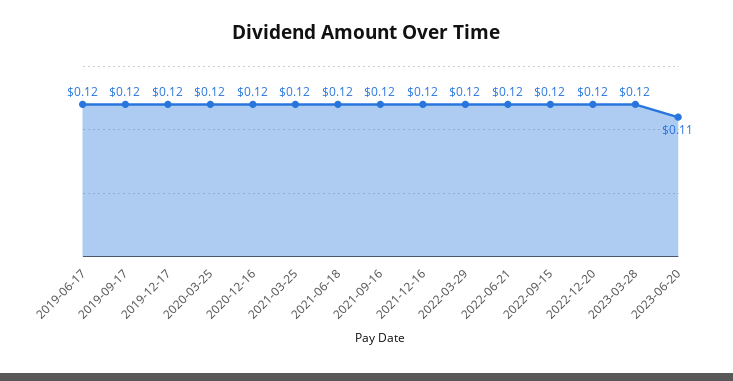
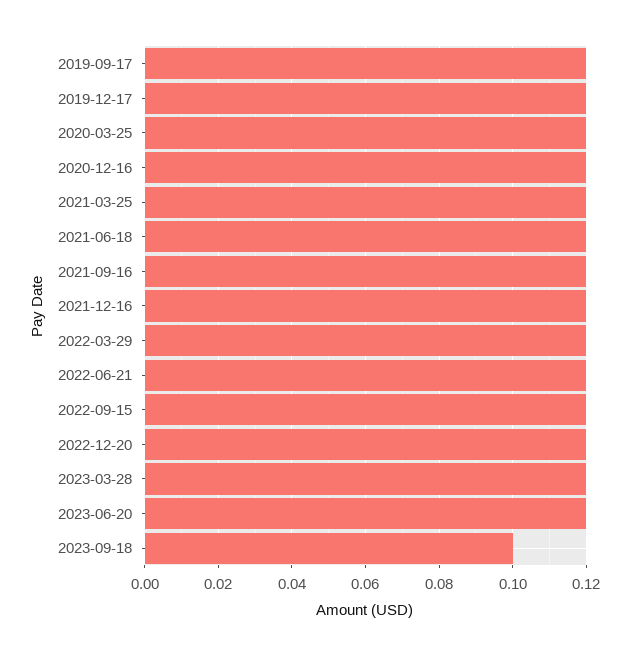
2019-06-17: 0.12 -> none
2023-06-20: 0.11 -> 0.12
2023-09-18: none -> 0.1

